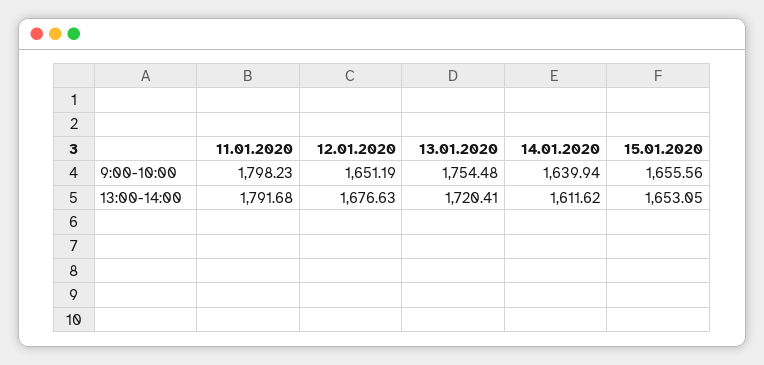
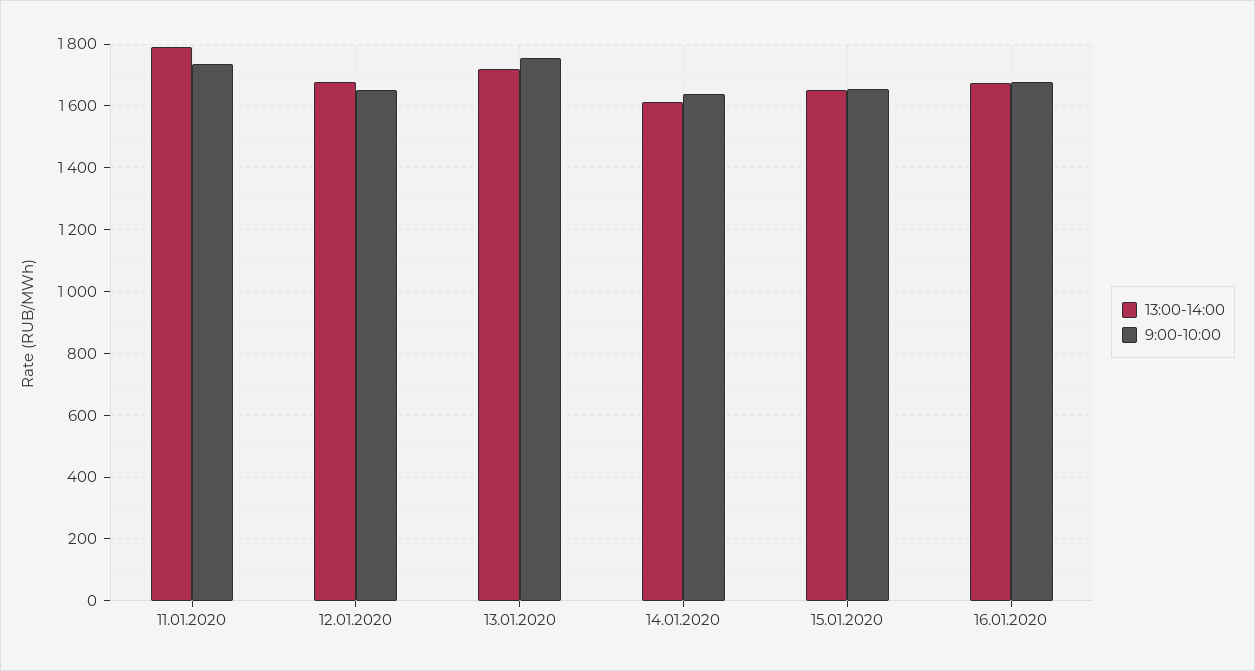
9:00-10:00, 11.01.2020: 1798.23 -> 1740
13:00-14:00, 16.01.2020: none -> 1680
9:00-10:00, 16.01.2020: none -> 1680

